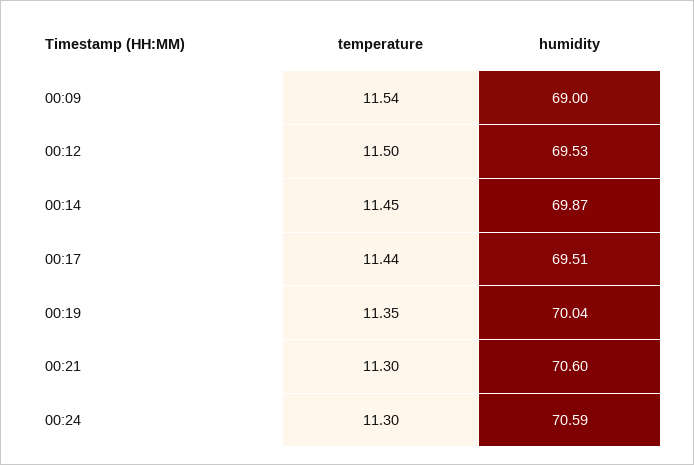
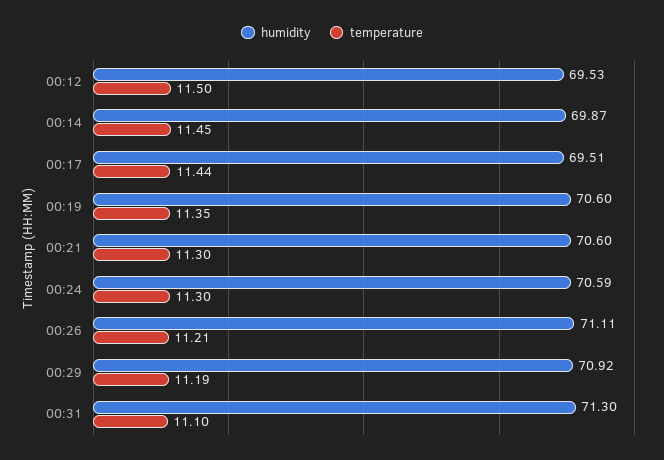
temperature, 00:09: 11.54 -> none
humidity, 00:09: 69 -> none
humidity, 00:19: 70.04 -> 70.6
humidity, 00:26: none -> 71.11
temperature, 00:26: none -> 11.21
humidity, 00:29: none -> 70.92
temperature, 00:29: none -> 11.19
humidity, 00:31: none -> 71.3
temperature, 00:31: none -> 11.1

